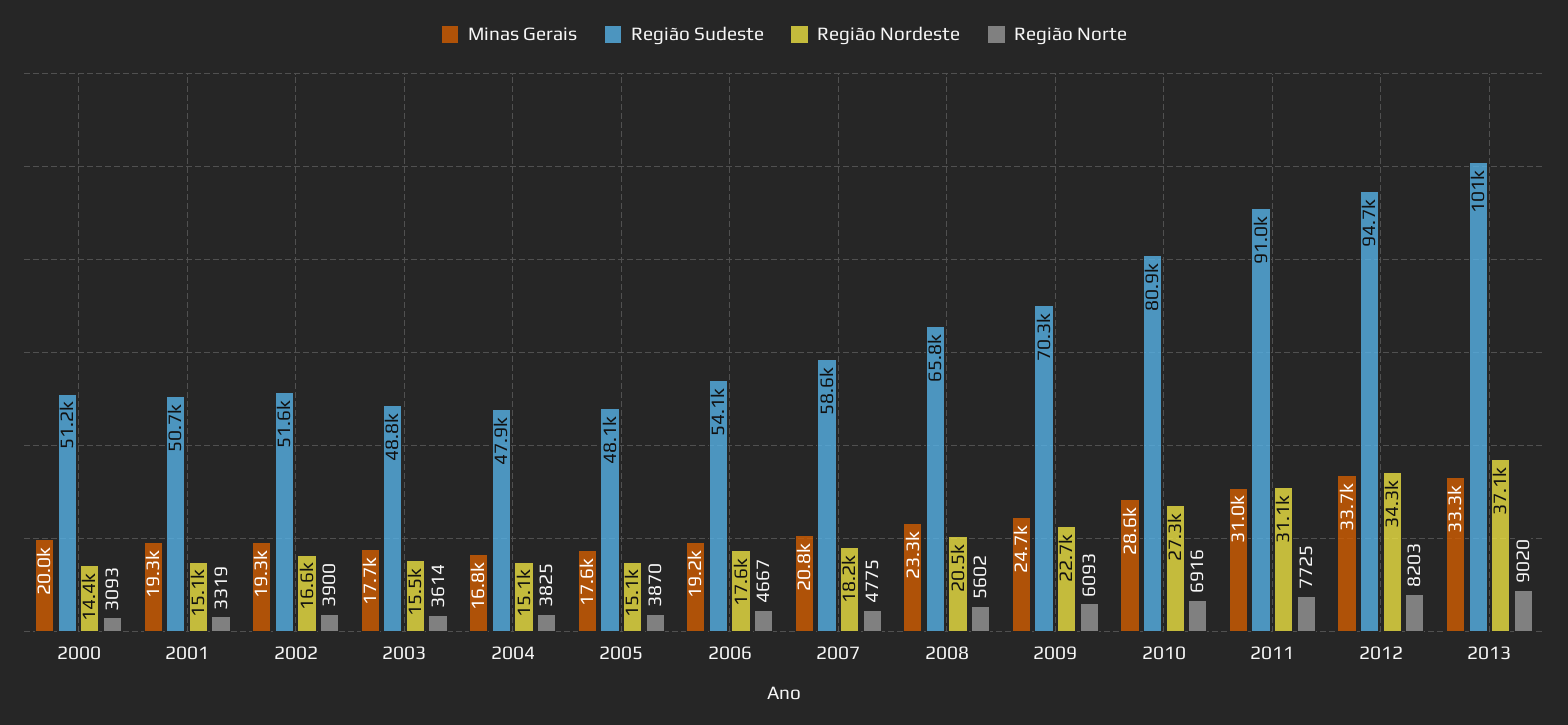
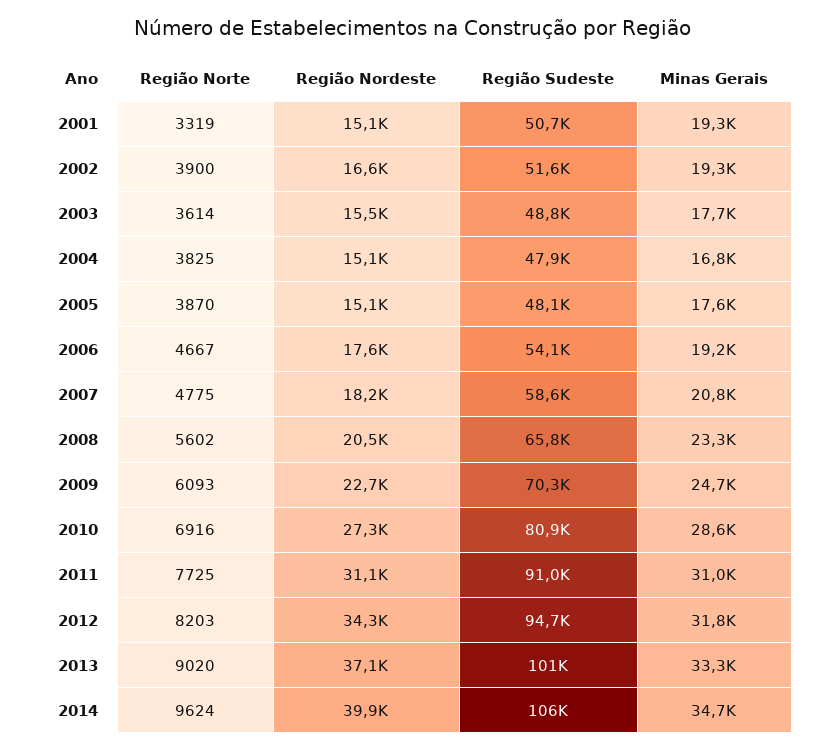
Minas Gerais, 2000: 20000 -> none
Região Sudeste, 2000: 51200 -> none
Região Nordeste, 2000: 14400 -> none
Região Norte, 2000: 3093 -> none
Minas Gerais, 2012: 33700 -> 31800
Região Norte, 2014: none -> 9624
Região Nordeste, 2014: none -> 39900
Região Sudeste, 2014: none -> 106000
Minas Gerais, 2014: none -> 34700

